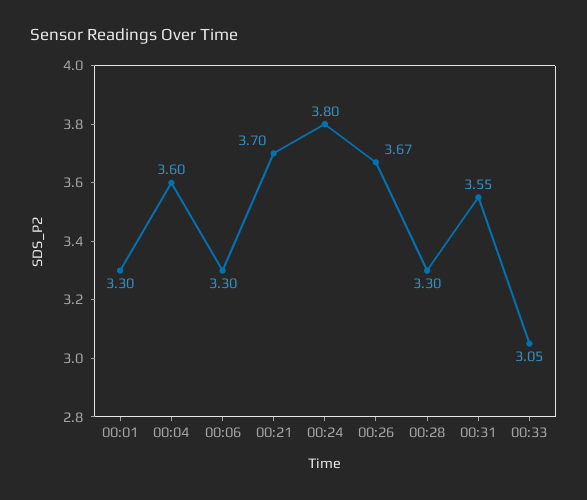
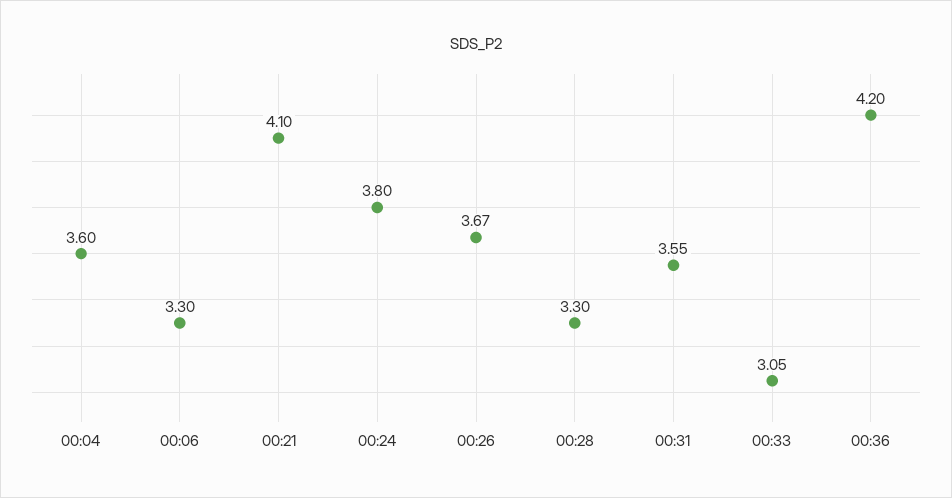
00:01: 3.3 -> none
00:21: 3.7 -> 4.1
00:36: none -> 4.2

